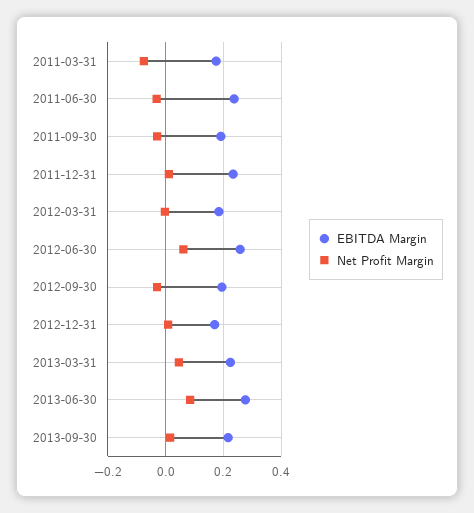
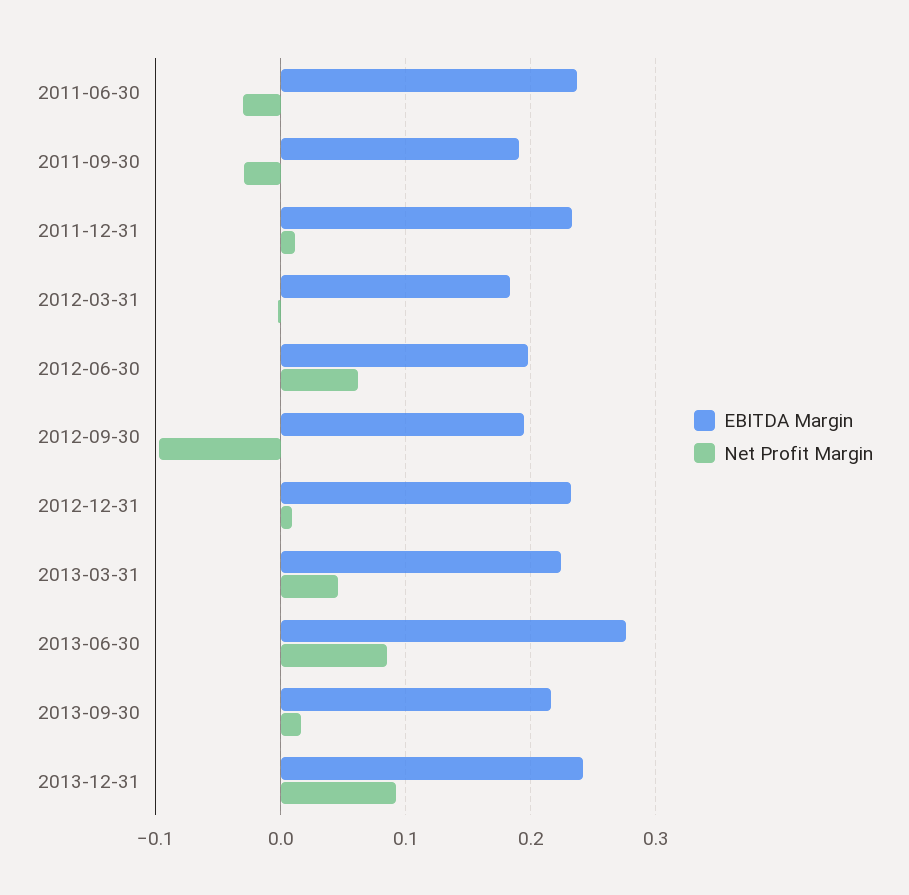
EBITDA Margin, 2011-03-31: 0.175 -> none
Net Profit Margin, 2011-03-31: -0.075 -> none
EBITDA Margin, 2012-06-30: 0.25 -> 0.2
Net Profit Margin, 2012-09-30: -0.025 -> -0.1
EBITDA Margin, 2012-12-31: 0.175 -> 0.23
EBITDA Margin, 2013-12-31: none -> 0.24
Net Profit Margin, 2013-12-31: none -> 0.09

